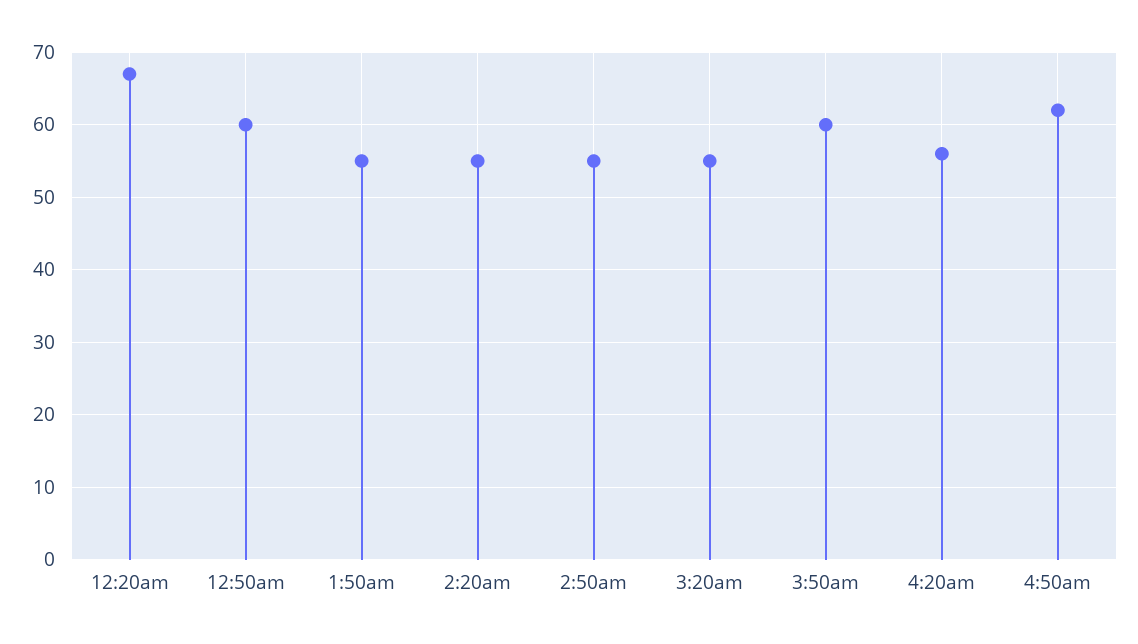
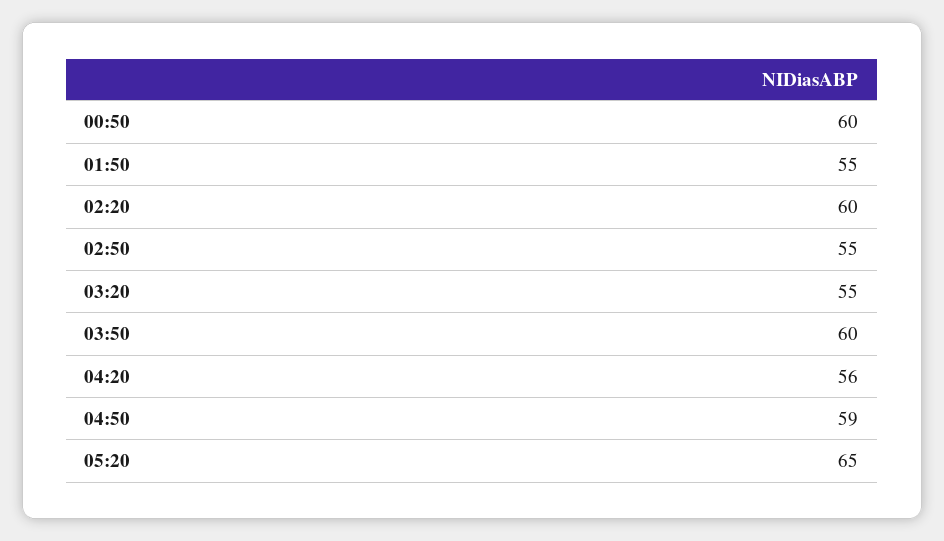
12:20am: 67 -> none
2:20am: 55 -> 60
4:50am: 62 -> 59
05:20: none -> 65

